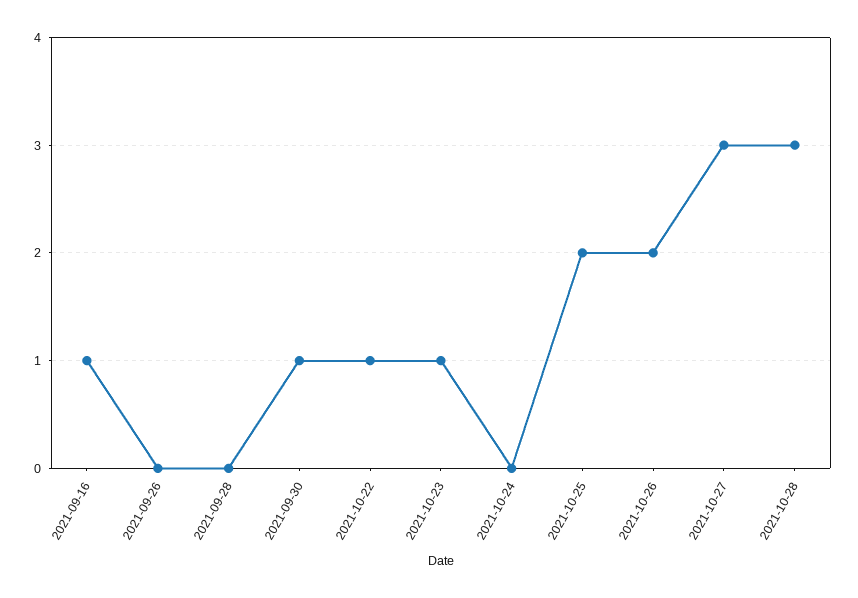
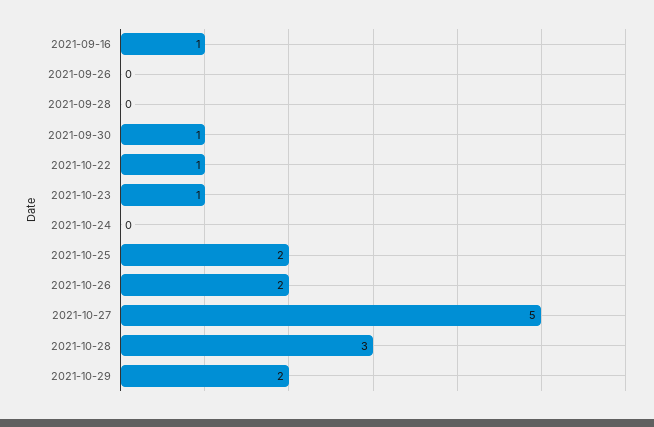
2021-10-27: 3 -> 5
2021-10-29: none -> 2

